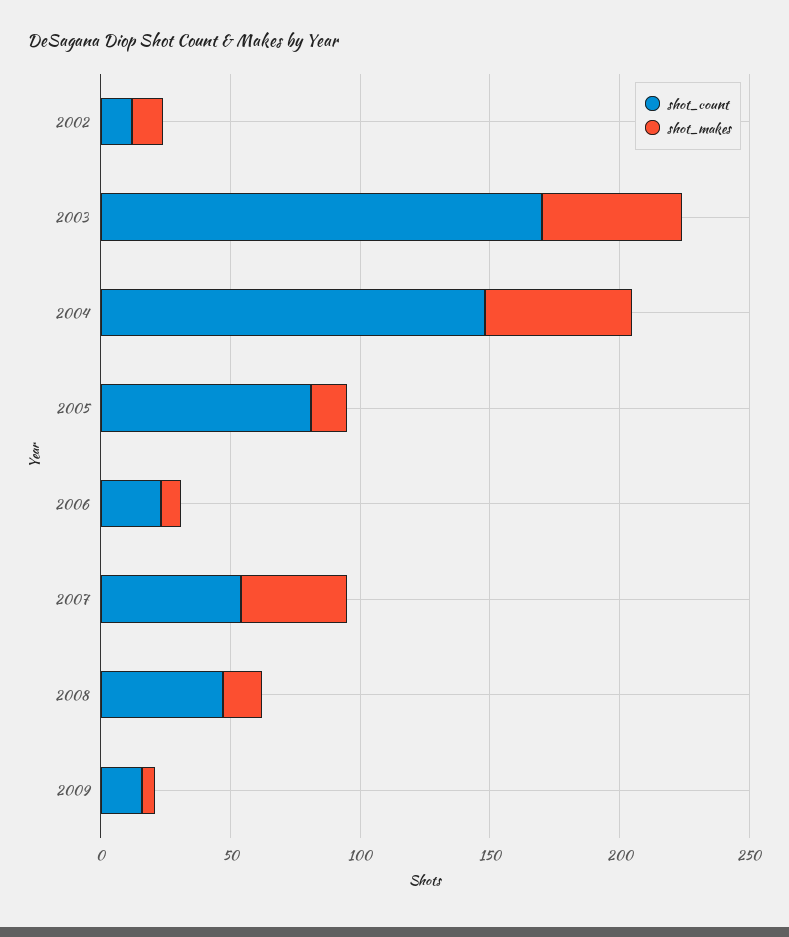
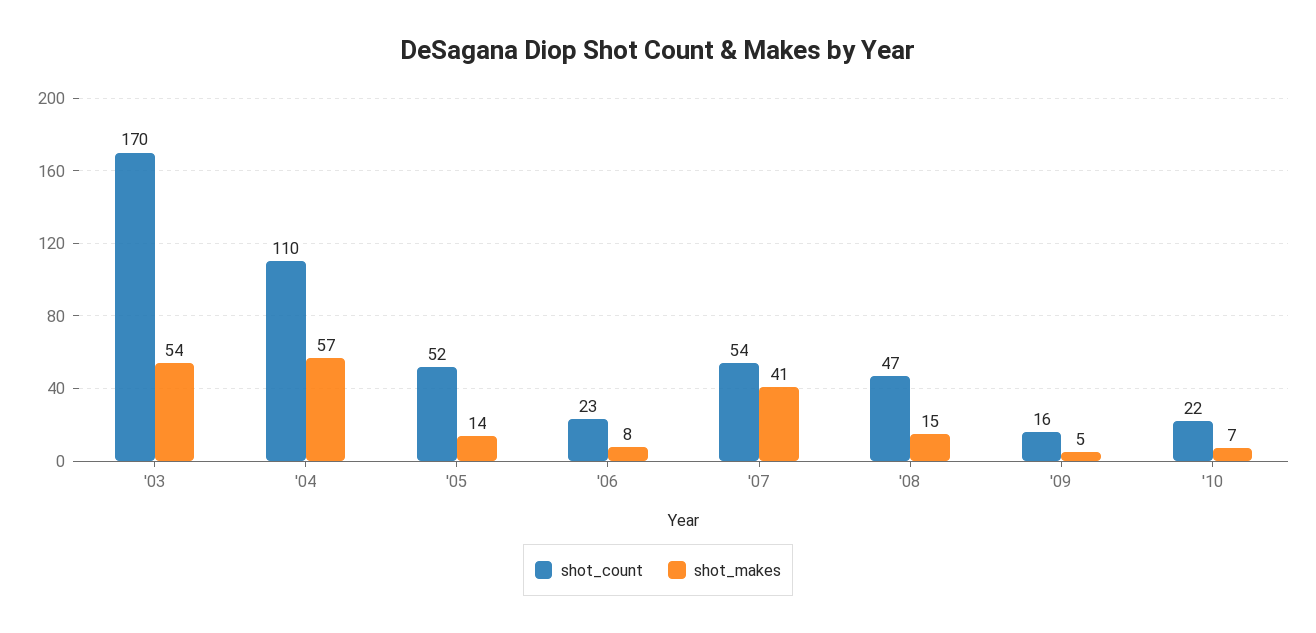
shot_count, 2002: 10 -> none
shot_makes, 2002: 10 -> none
shot_count, 2004: 150 -> 110
shot_count, 2005: 80 -> 52
shot_count, '10: none -> 22
shot_makes, '10: none -> 7

